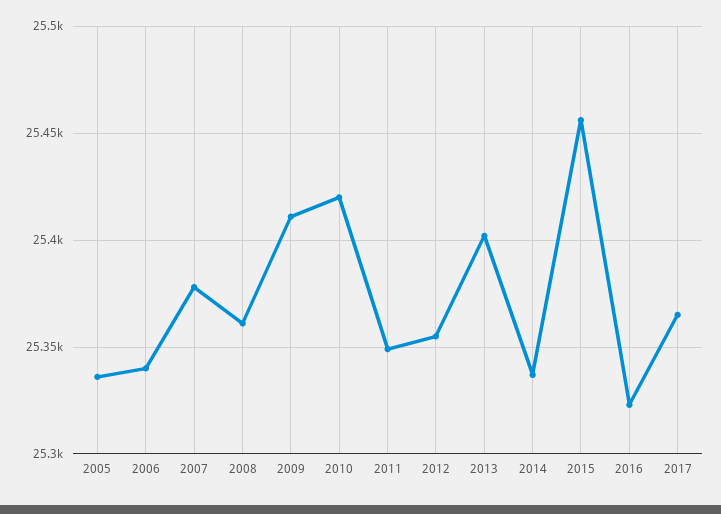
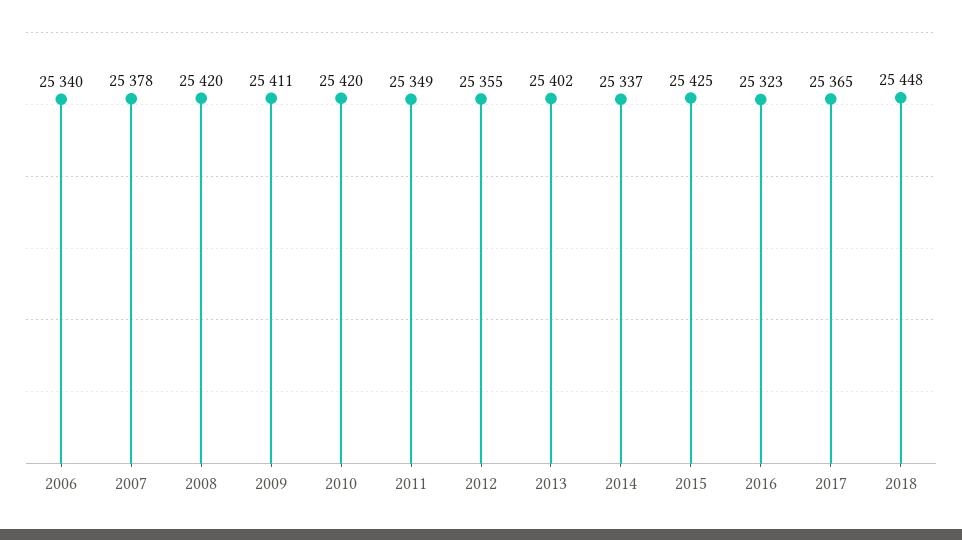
2005: 25335 -> none
2008: 25360 -> 25420
2015: 25455 -> 25425
2018: none -> 25448

